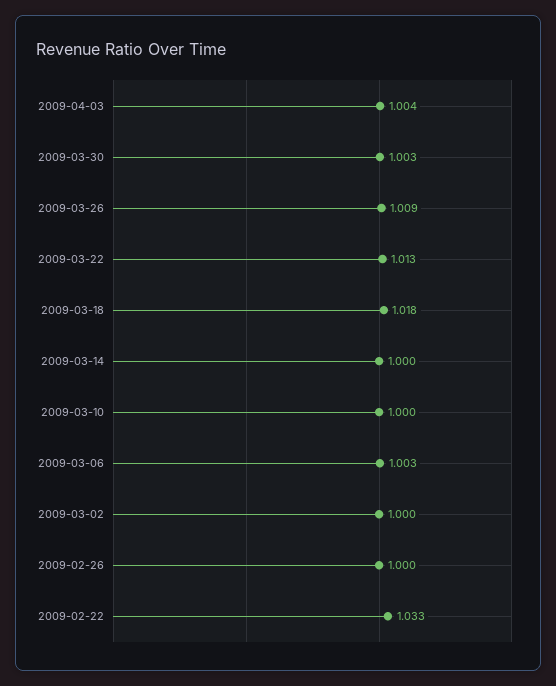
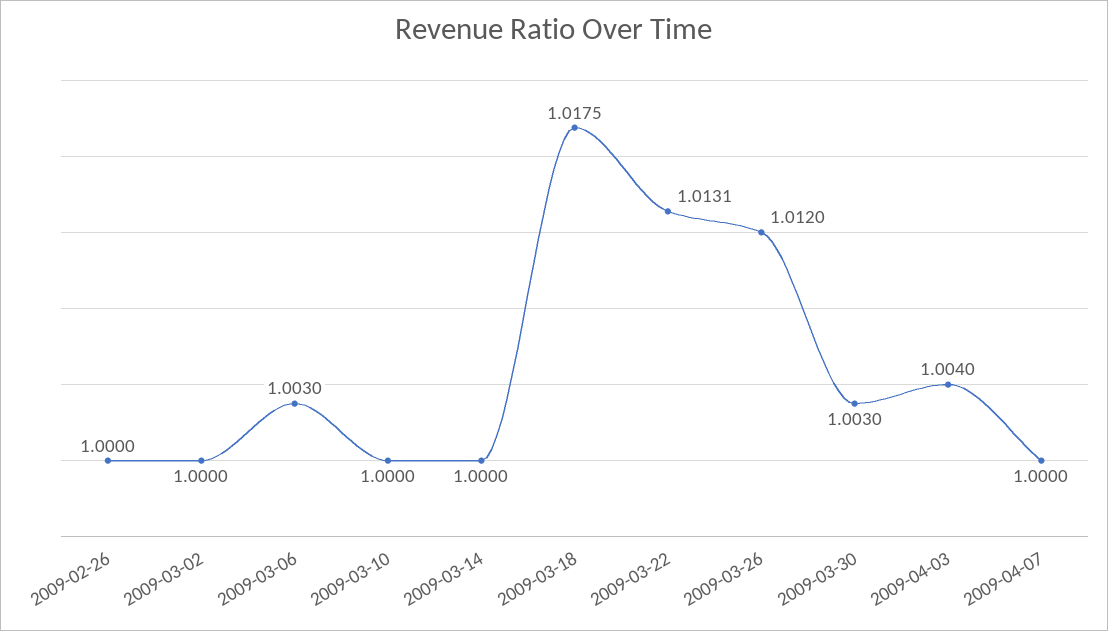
2009-03-26: 1.009 -> 1.012
2009-02-22: 1.033 -> none
2009-04-07: none -> 1

